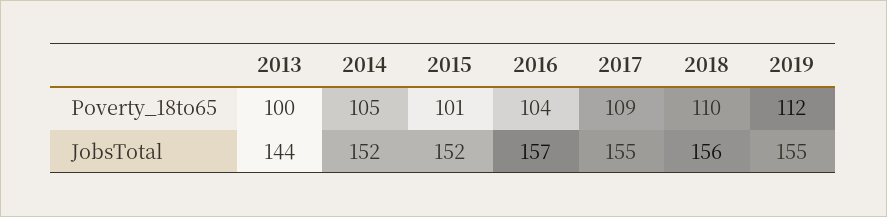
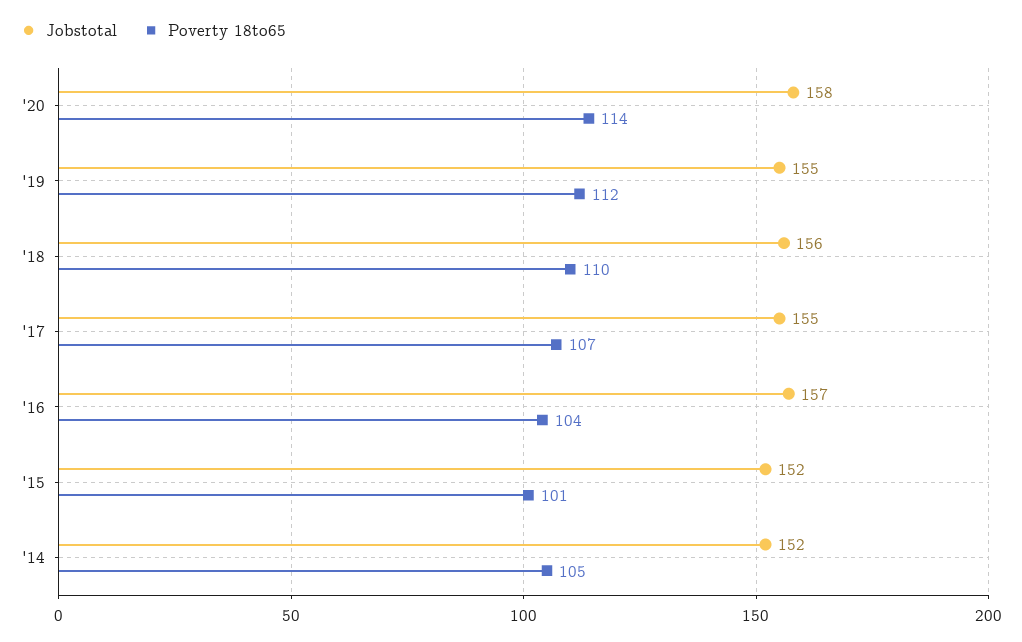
Poverty_18to65, 2013: 100 -> none
Poverty_18to65, 2017: 109 -> 107
JobsTotal, 2013: 144 -> none
JobsTotal, '20: none -> 158
Poverty_18to65, '20: none -> 114

